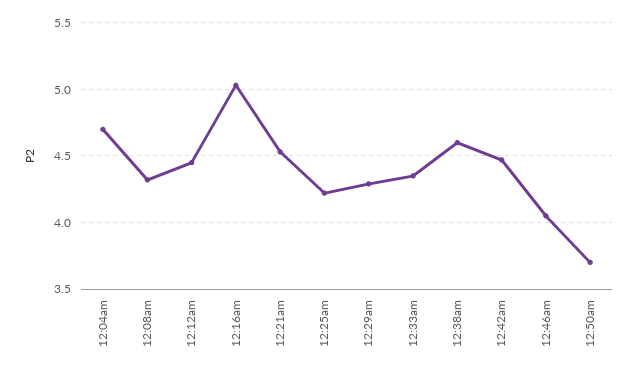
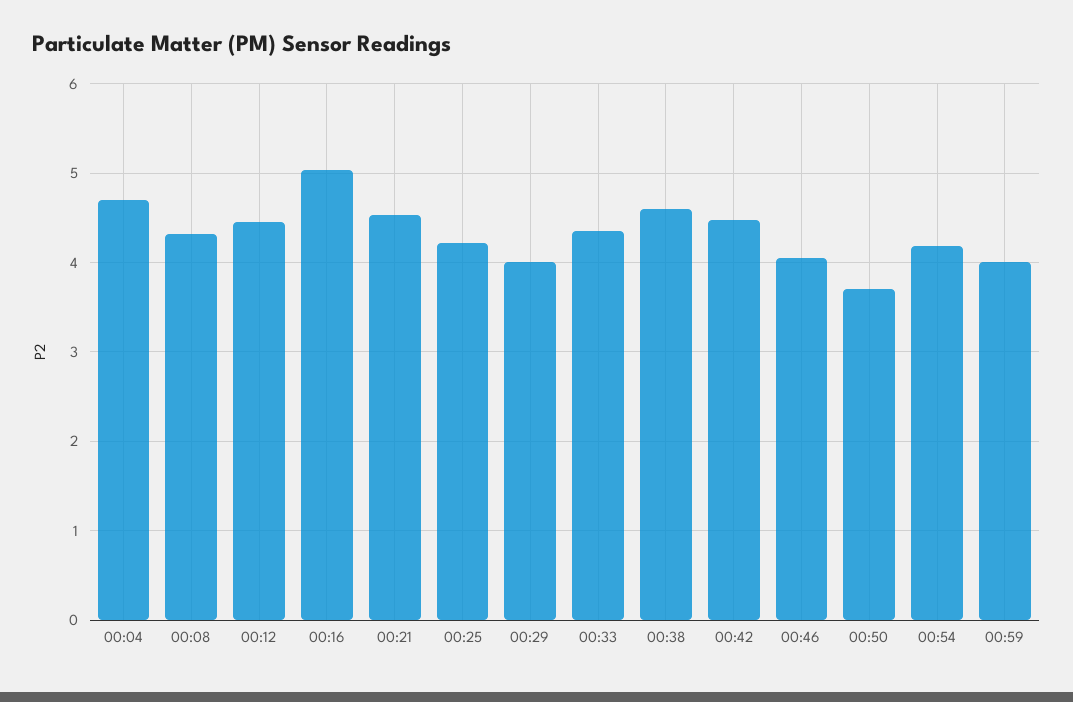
12:29am: 4.3 -> 4
00:54: none -> 4.2
00:59: none -> 4

